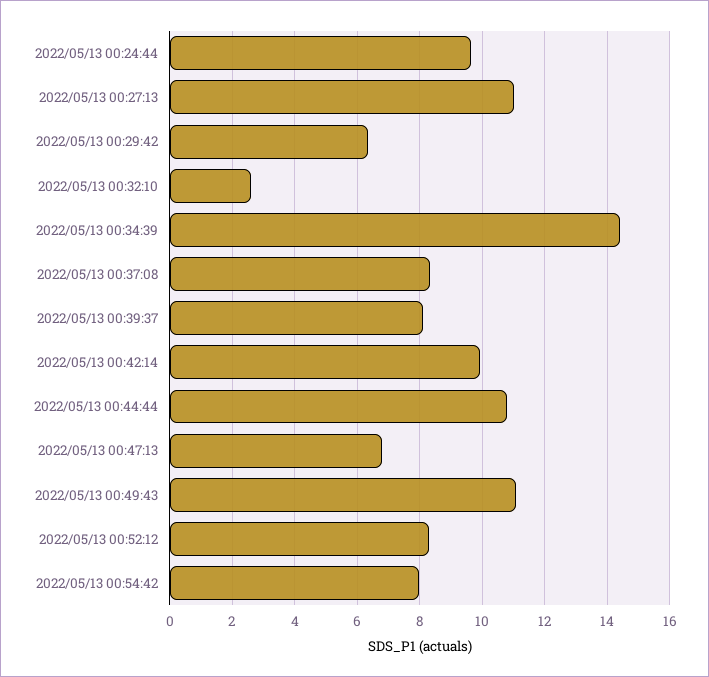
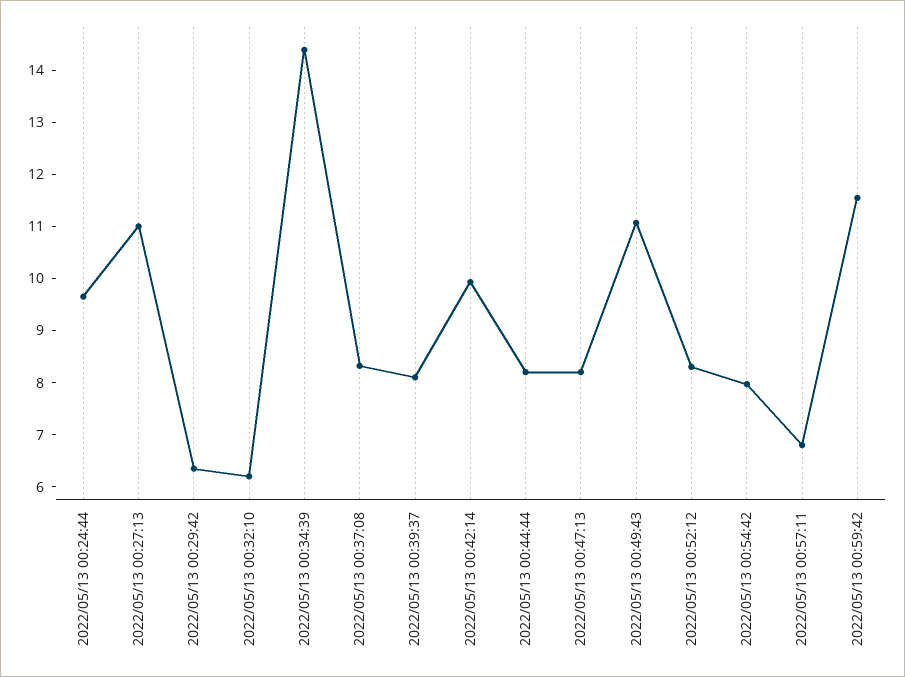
2022/05/13 00:32:10: 2.6 -> 6.2
2022/05/13 00:44:44: 10.8 -> 8.2
2022/05/13 00:47:13: 6.8 -> 8.2
2022/05/13 00:57:11: none -> 6.8
2022/05/13 00:59:42: none -> 11.6

